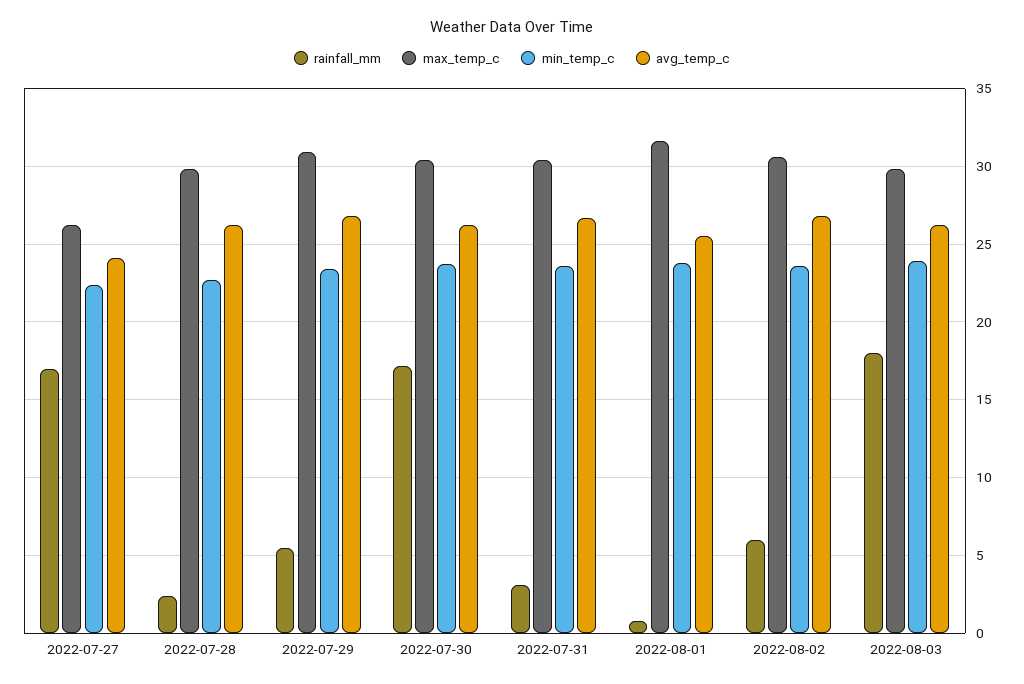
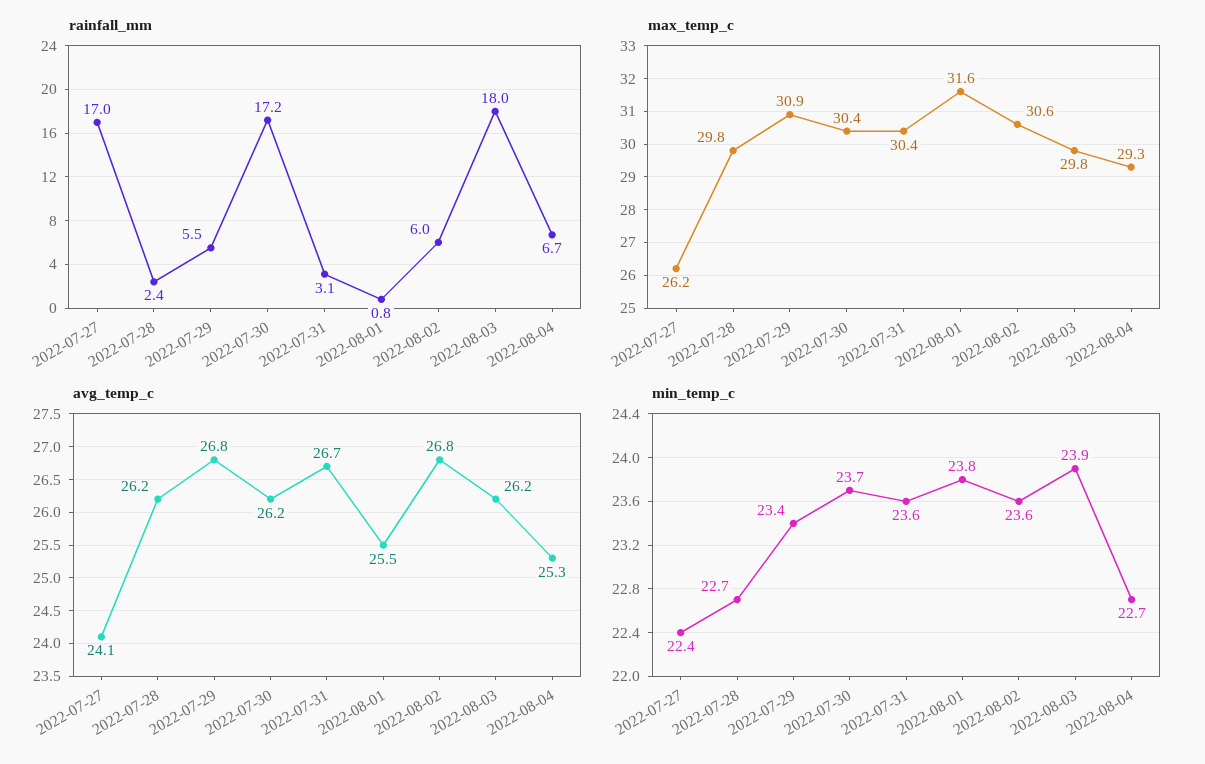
rainfall_mm, 2022-08-04: none -> 6.7
max_temp_c, 2022-08-04: none -> 29.3
avg_temp_c, 2022-08-04: none -> 25.3
min_temp_c, 2022-08-04: none -> 22.7

